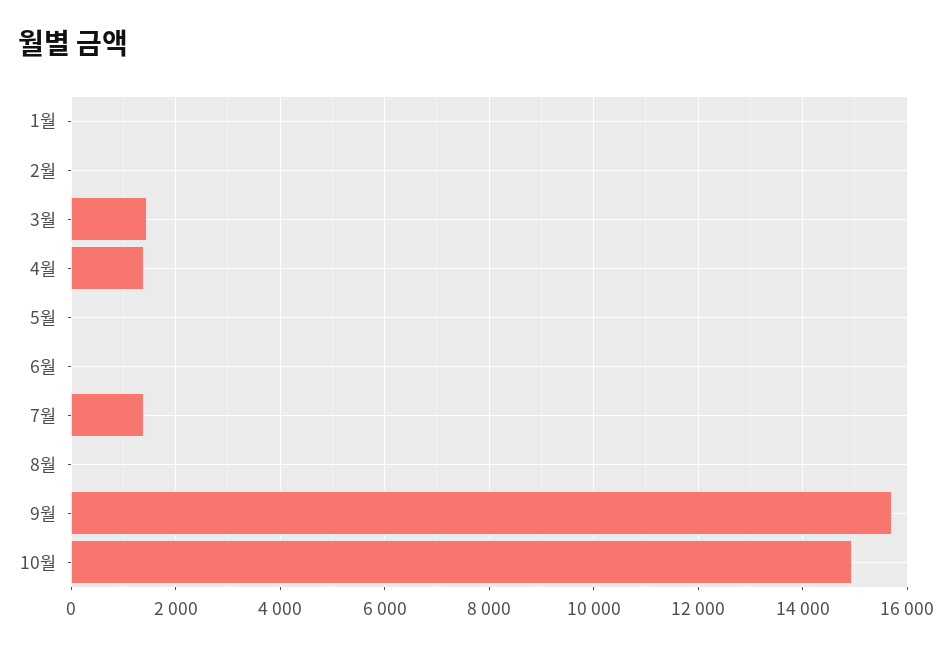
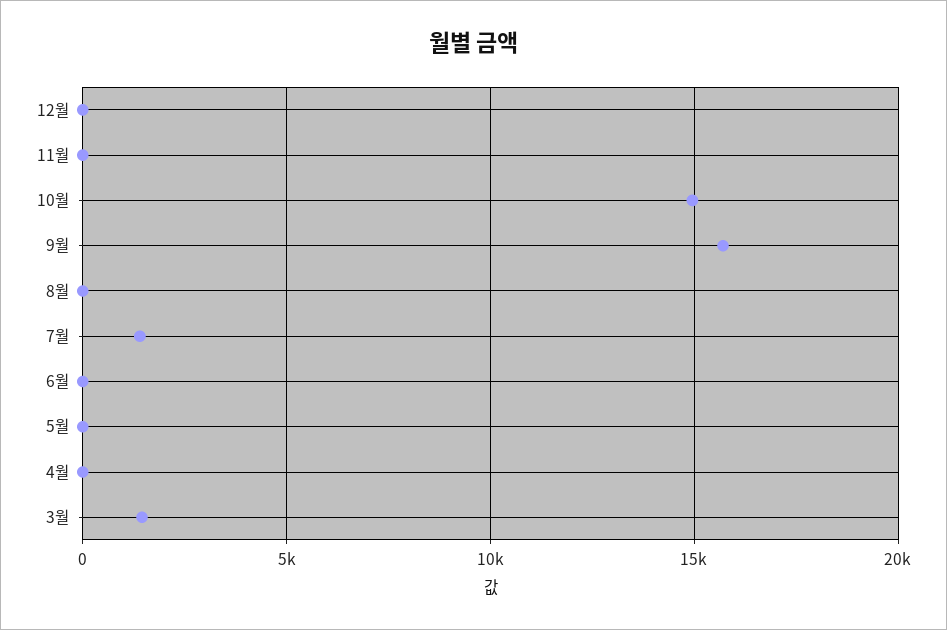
1월: 0 -> none
2월: 0 -> none
4월: 1400 -> 0
12월: none -> 0
11월: none -> 0

